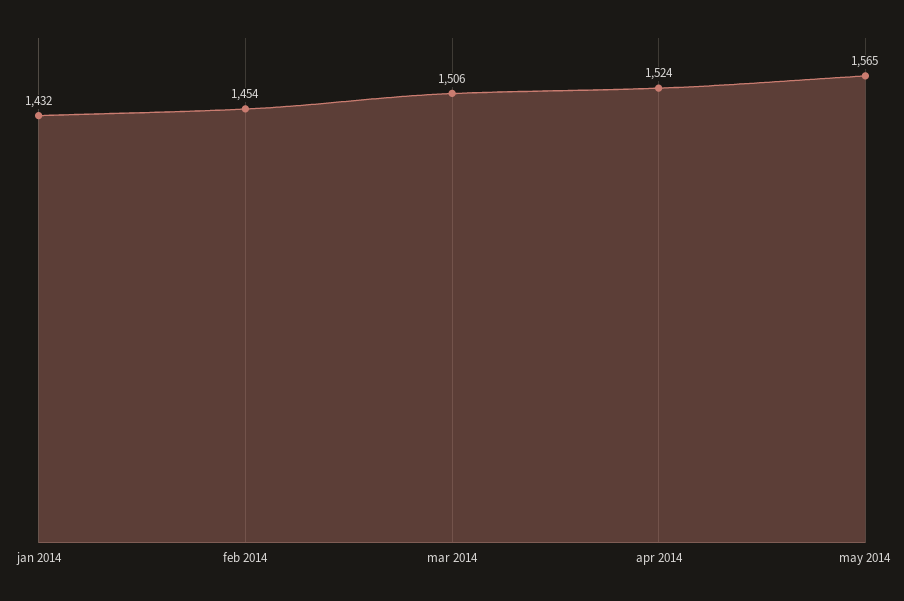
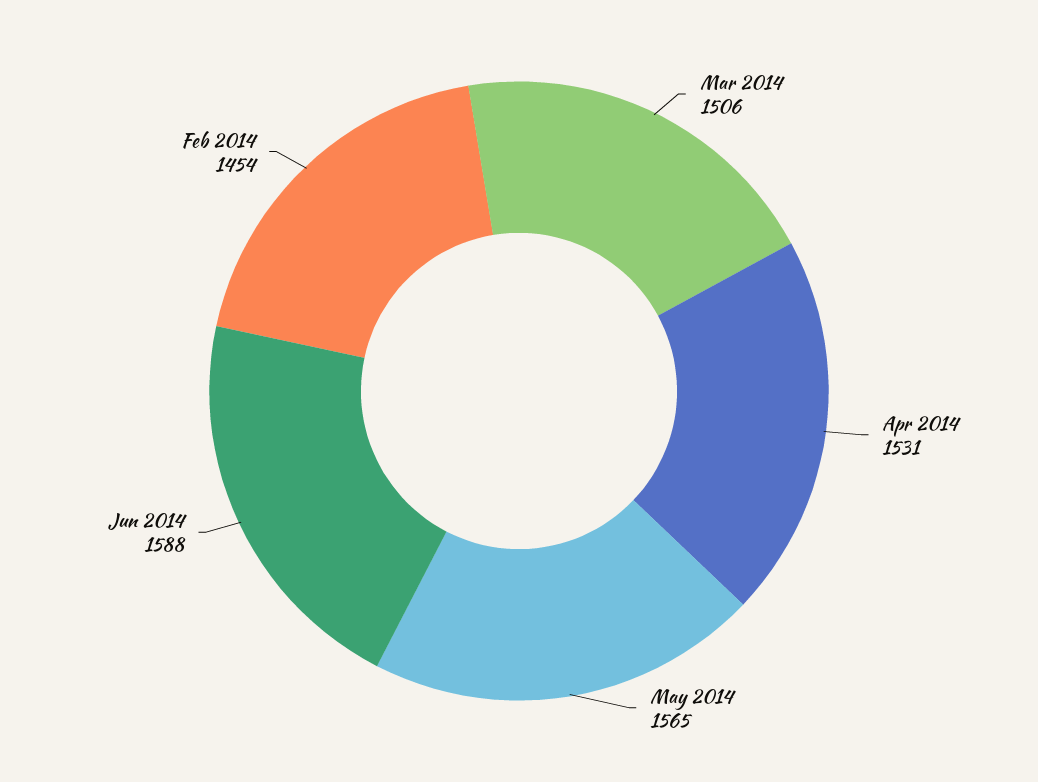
jan 2014: 1432 -> none
apr 2014: 1524 -> 1531
Jun 2014: none -> 1588

